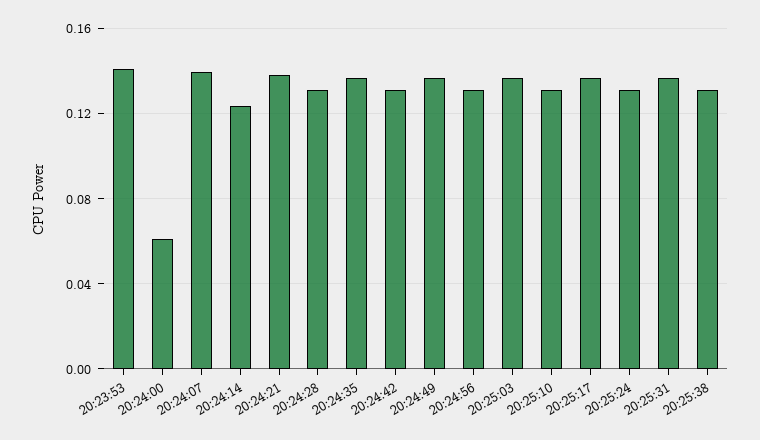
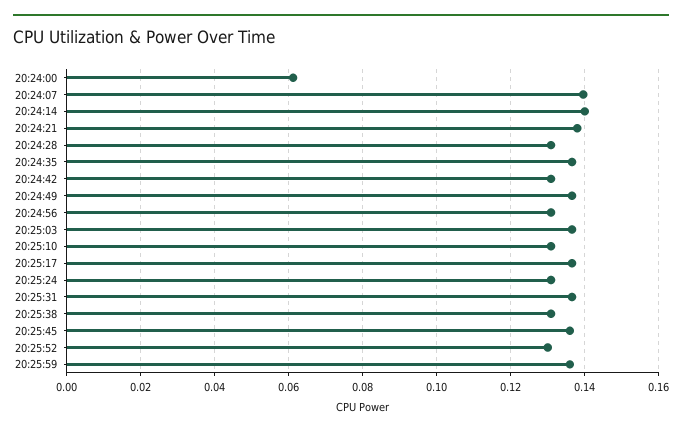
20:23:53: 0.14 -> none
20:24:14: 0.125 -> 0.14
20:25:45: none -> 0.136
20:25:52: none -> 0.13
20:25:59: none -> 0.136

